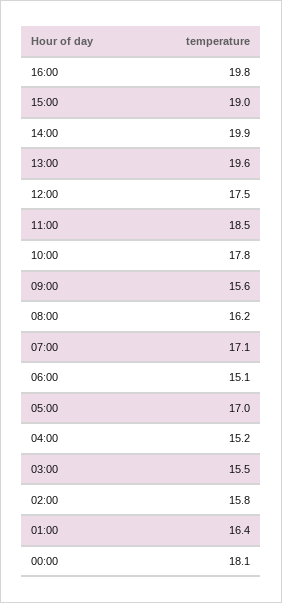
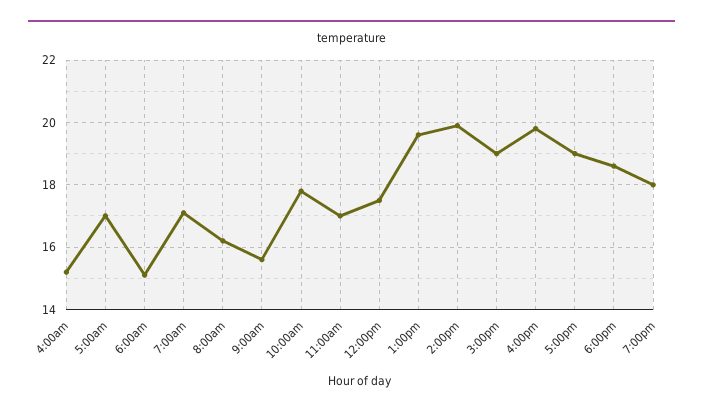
11:00: 18.5 -> 17
03:00: 15.5 -> none
02:00: 15.8 -> none
01:00: 16.4 -> none
00:00: 18.1 -> none
5:00pm: none -> 19
6:00pm: none -> 18.5
7:00pm: none -> 18

